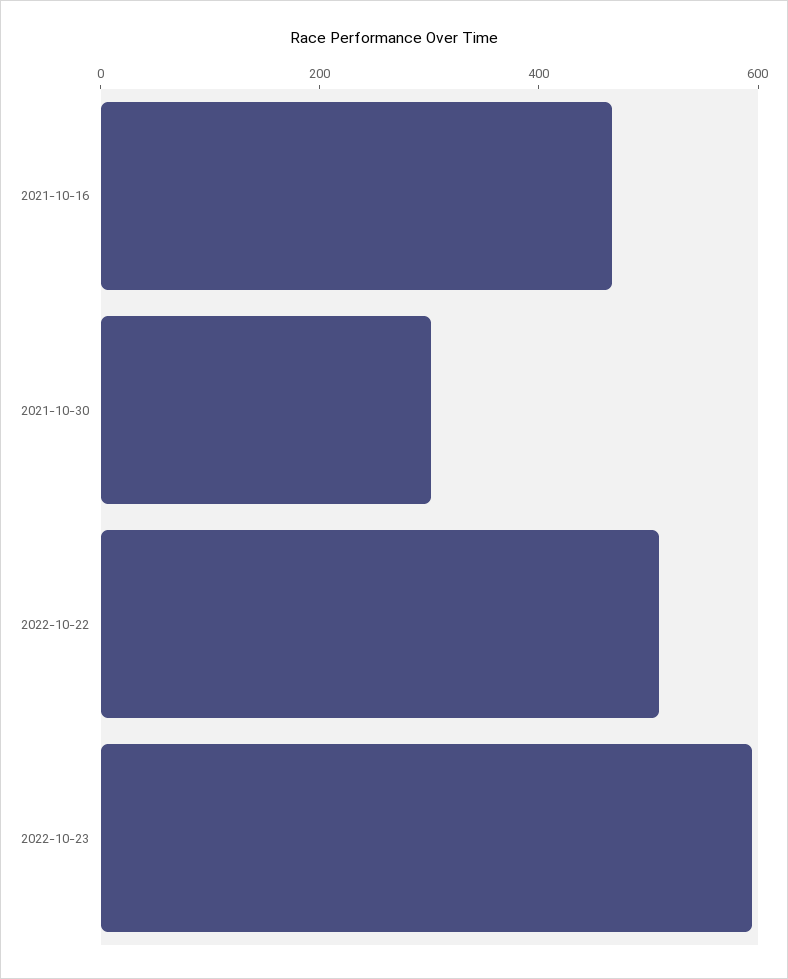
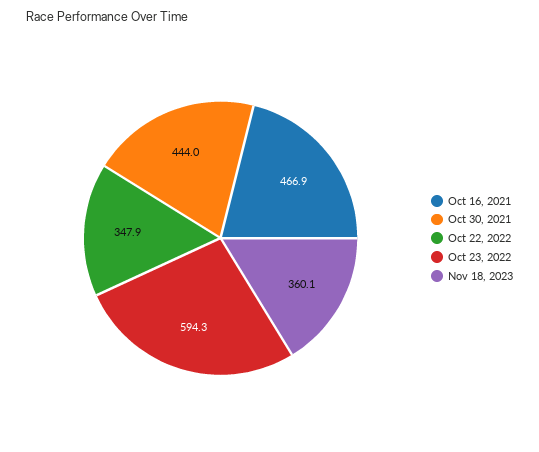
2021-10-30: 300 -> 444
2022-10-22: 500 -> 347.9
Nov 18, 2023: none -> 360.1

